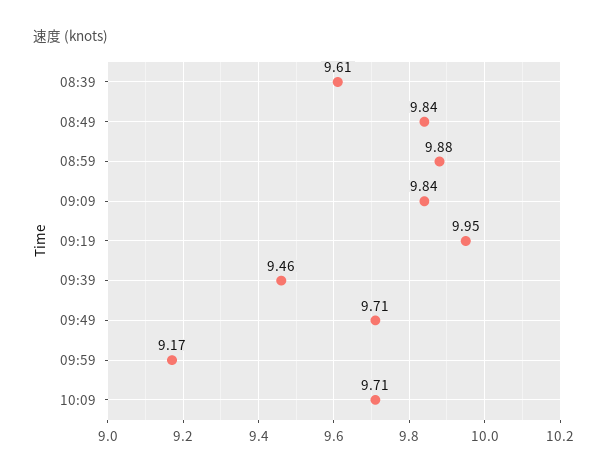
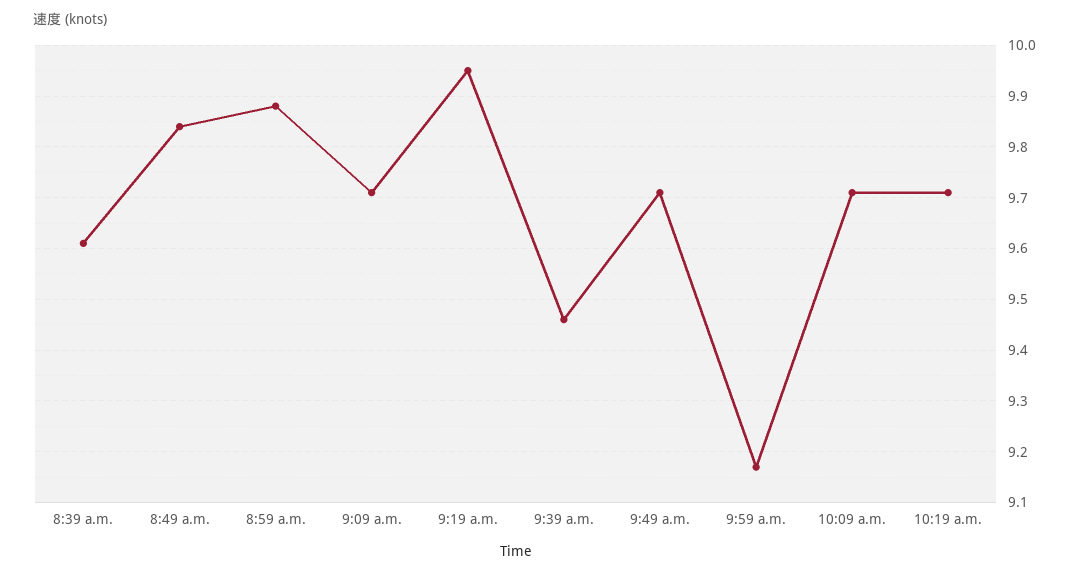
09:09: 9.84 -> 9.7
10:19 a.m.: none -> 9.7

